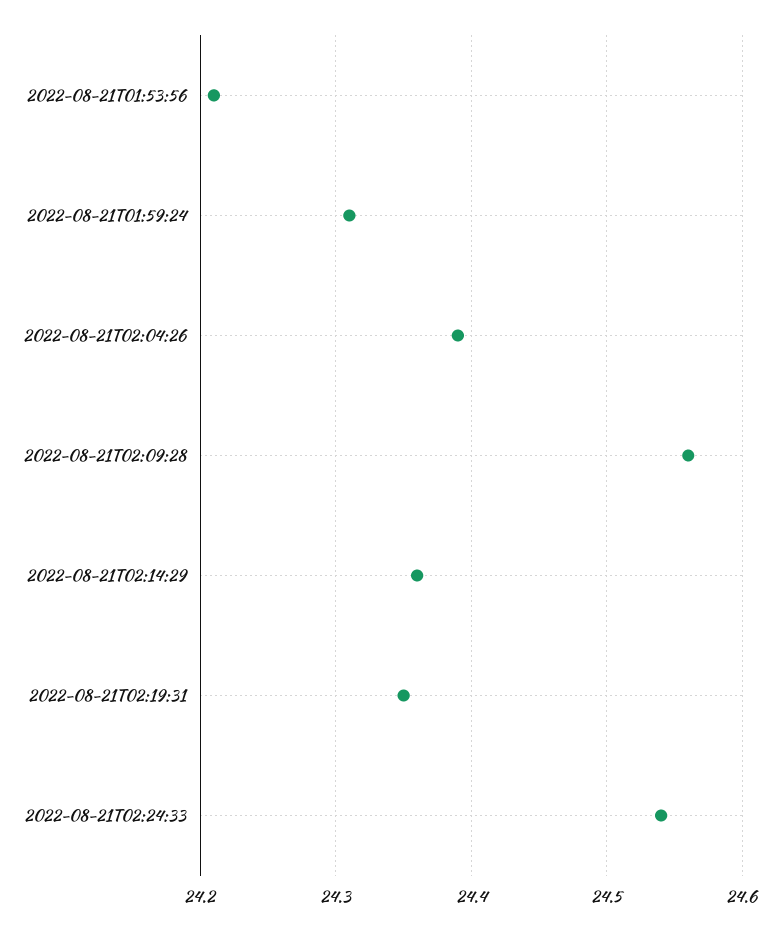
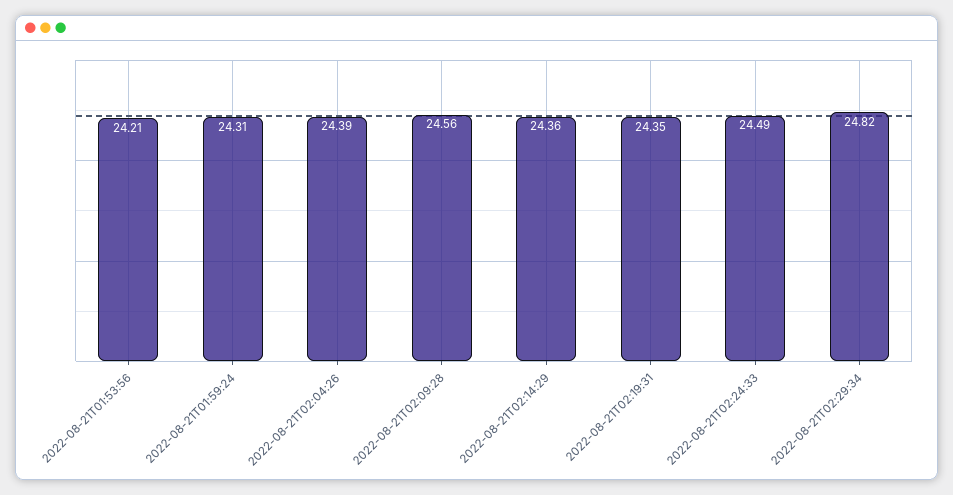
2022-08-21T02:24:33: 24.54 -> 24.49
2022-08-21T02:29:34: none -> 24.82

